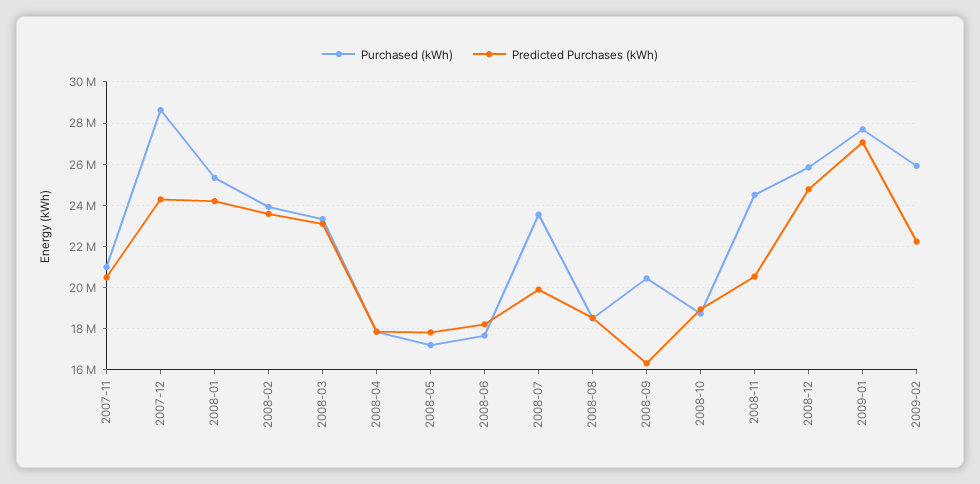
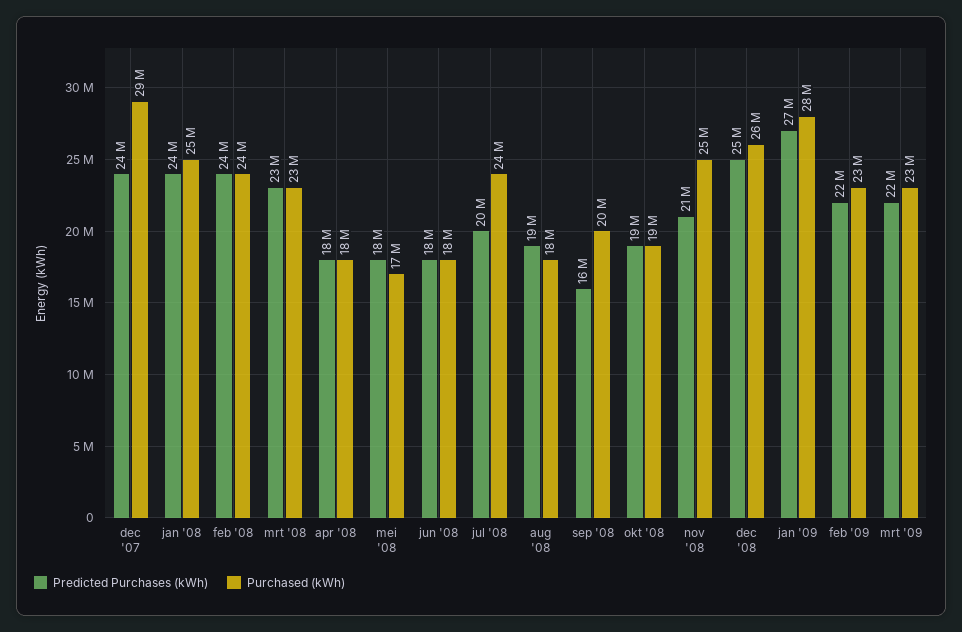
Purchased (kWh), 2007-11: 21000000 -> none
Predicted Purchases (kWh), 2007-11: 20500000 -> none
Purchased (kWh), 2009-02: 26000000 -> 23000000
Predicted Purchases (kWh), mrt '09: none -> 22000000
Purchased (kWh), mrt '09: none -> 23000000

